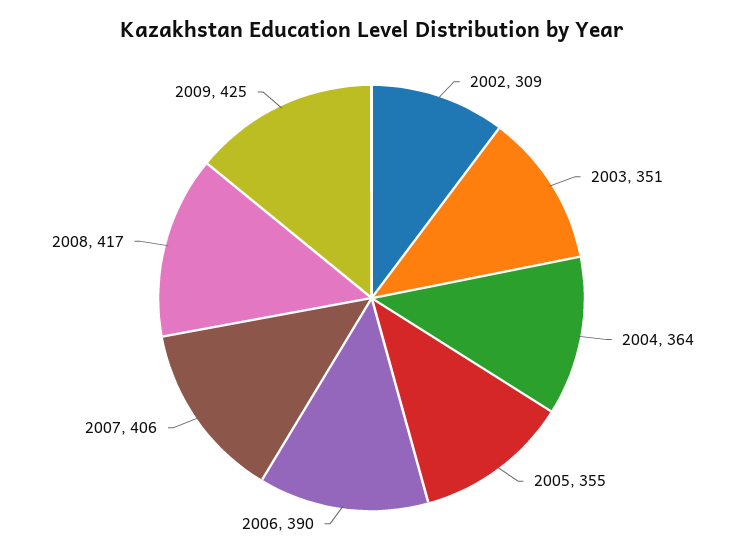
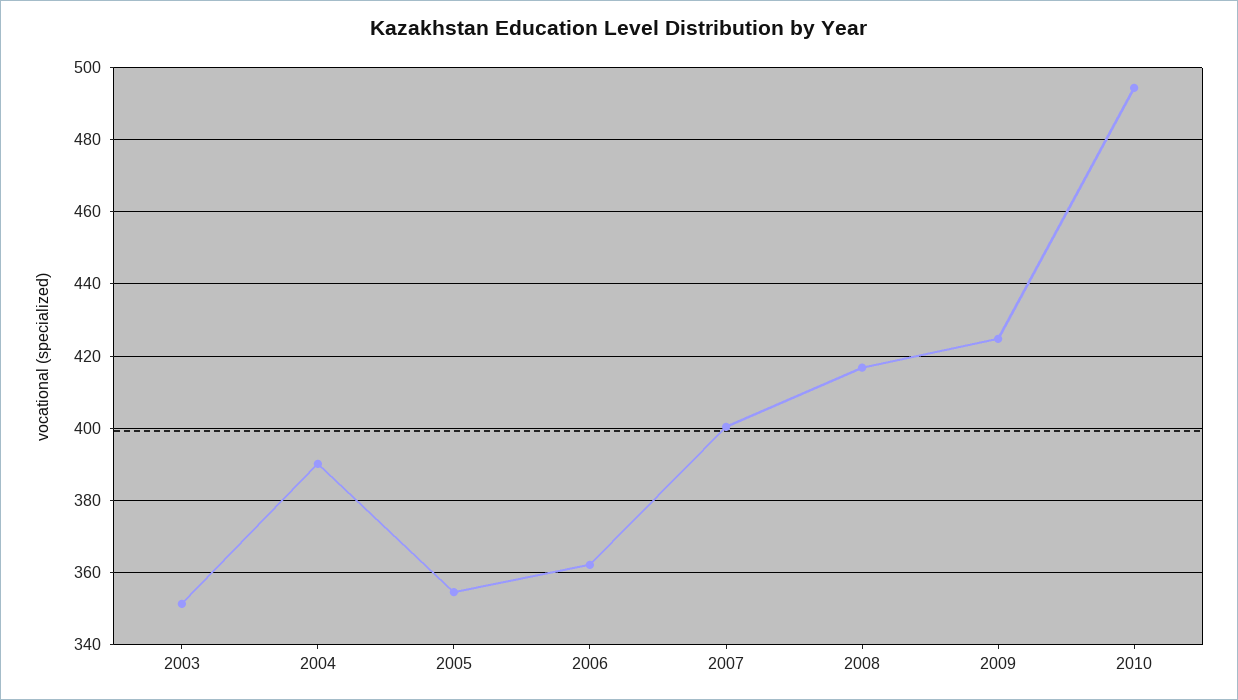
2002: 309 -> none
2004: 364 -> 390
2006: 390 -> 362
2007: 406 -> 400
2010: none -> 494

